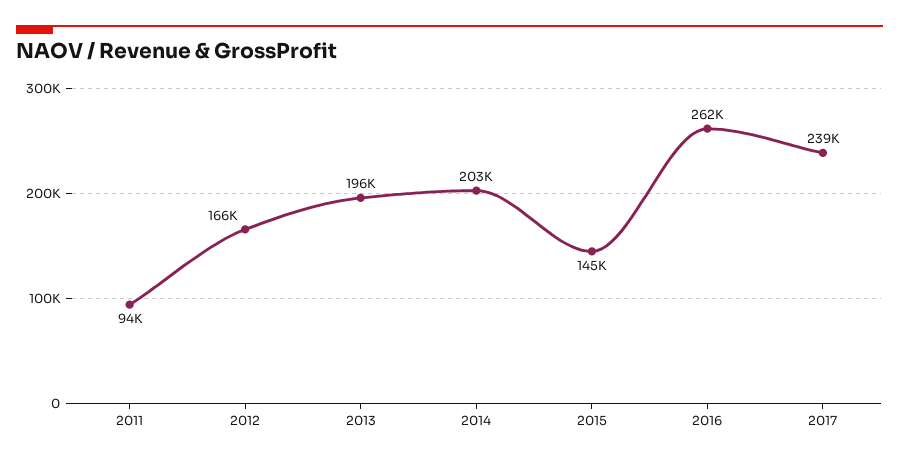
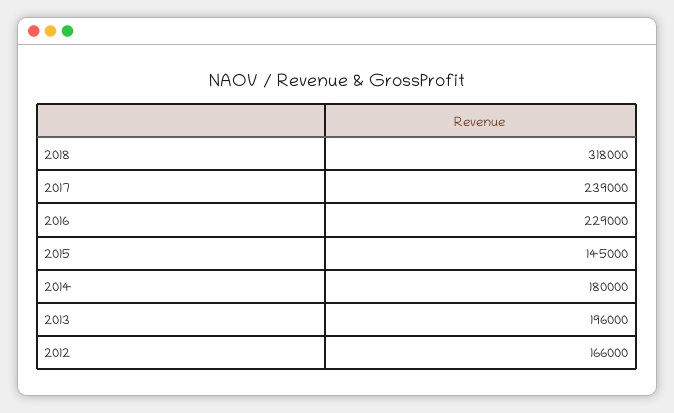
2011: 94000 -> none
2014: 203000 -> 180000
2016: 262000 -> 229000
2018: none -> 318000

